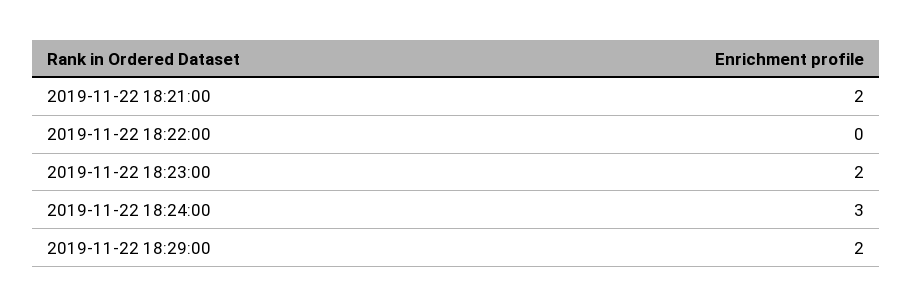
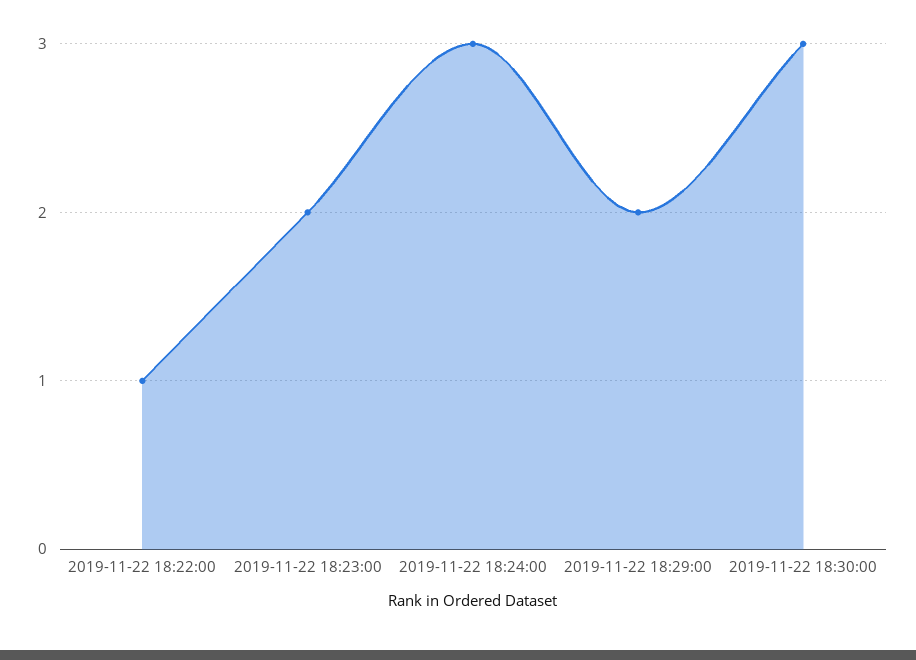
2019-11-22 18:21:00: 2 -> none
2019-11-22 18:22:00: 0 -> 1
2019-11-22 18:30:00: none -> 3

